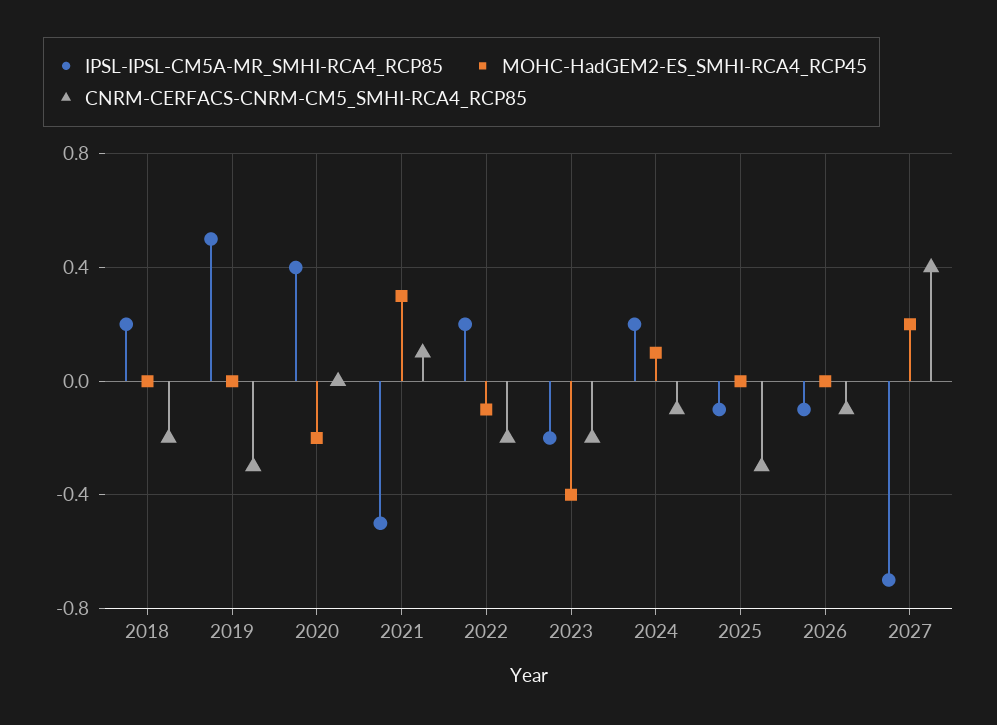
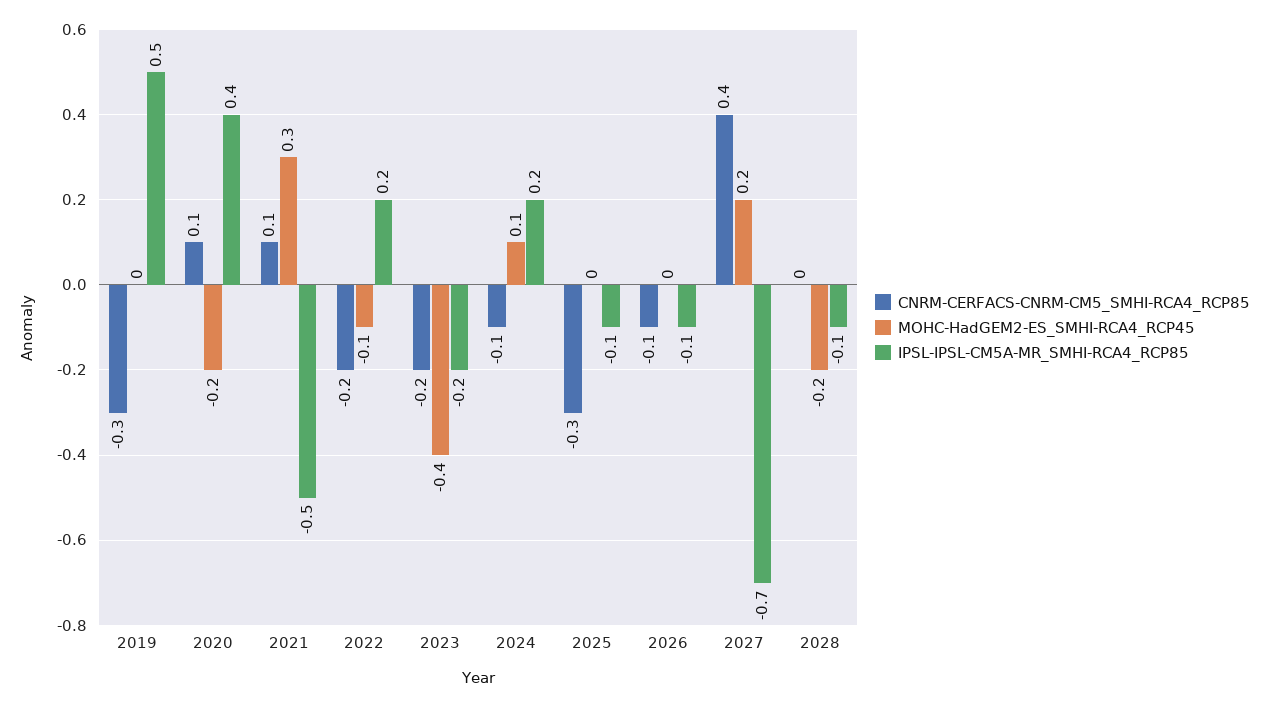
IPSL-IPSL-CM5A-MR_SMHI-RCA4_RCP85, 2018: 0.2 -> none
MOHC-HadGEM2-ES_SMHI-RCA4_RCP45, 2018: 0 -> none
CNRM-CERFACS-CNRM-CM5_SMHI-RCA4_RCP85, 2018: -0.2 -> none
CNRM-CERFACS-CNRM-CM5_SMHI-RCA4_RCP85, 2020: 0 -> 0.1
CNRM-CERFACS-CNRM-CM5_SMHI-RCA4_RCP85, 2028: none -> 0
MOHC-HadGEM2-ES_SMHI-RCA4_RCP45, 2028: none -> -0.2
IPSL-IPSL-CM5A-MR_SMHI-RCA4_RCP85, 2028: none -> -0.1

